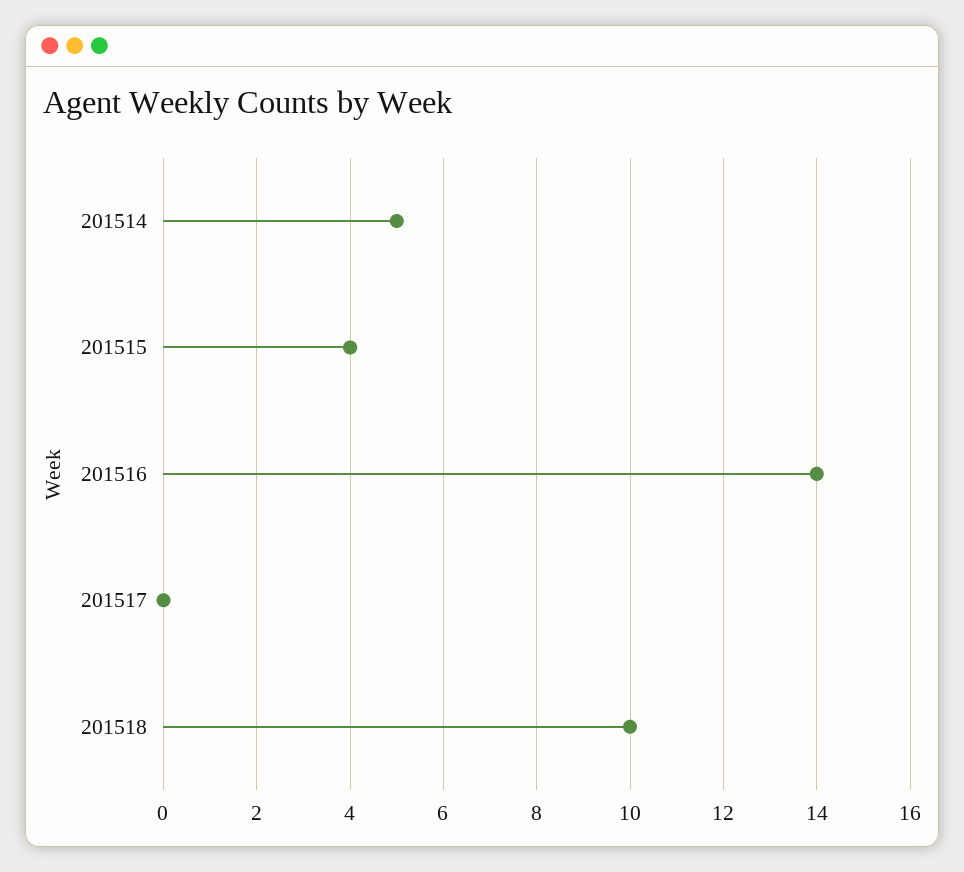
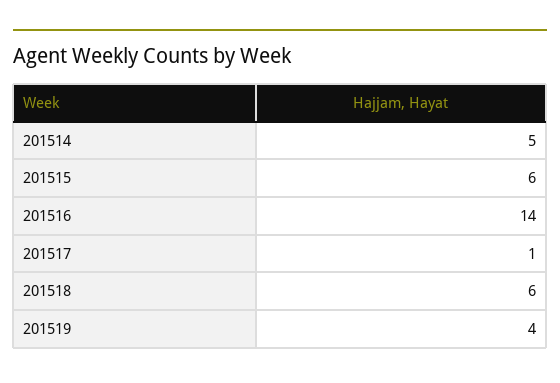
201515: 4 -> 6
201517: 0 -> 1
201518: 10 -> 6
201519: none -> 4

